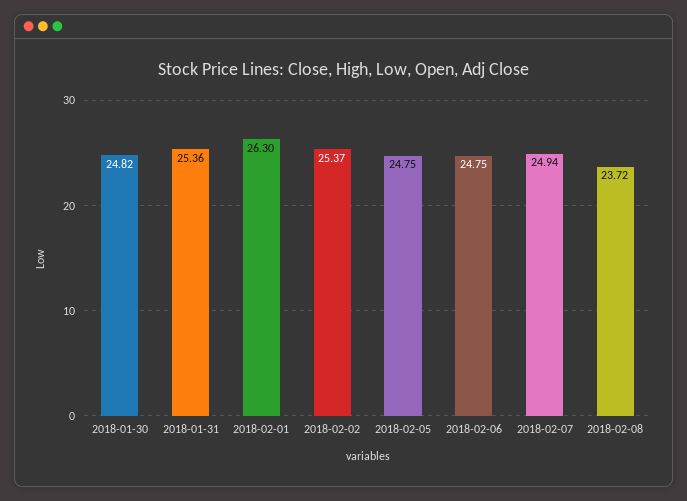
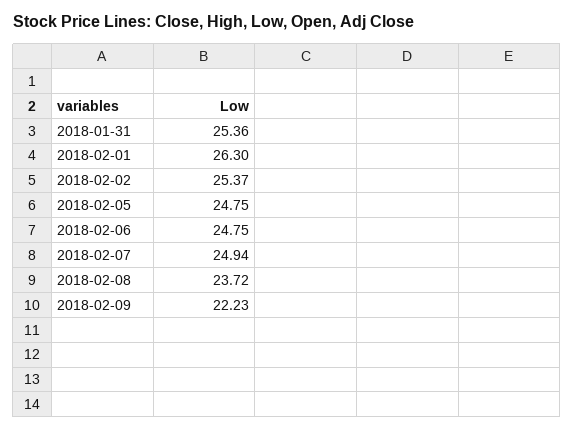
2018-01-30: 24.82 -> none
2018-02-09: none -> 22.23

